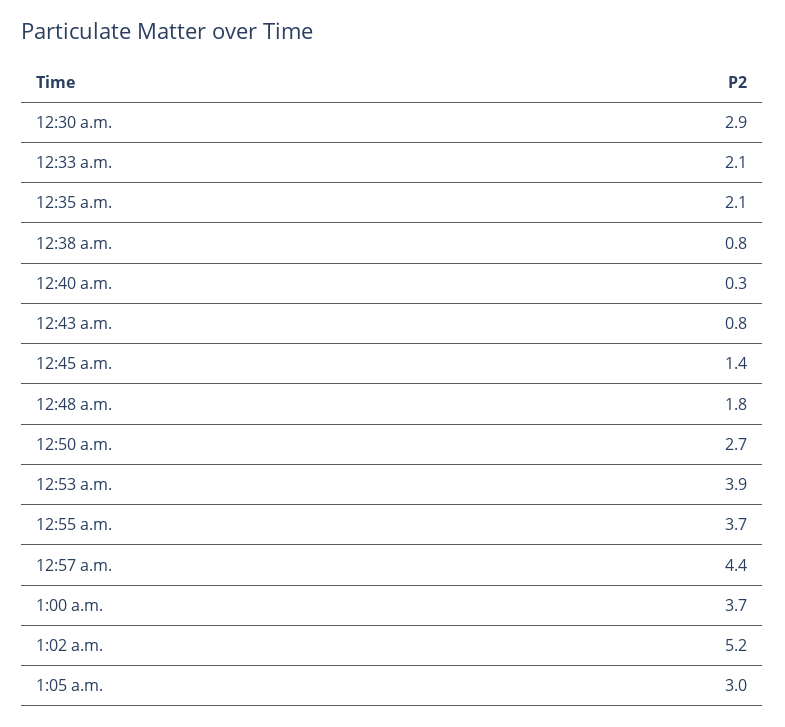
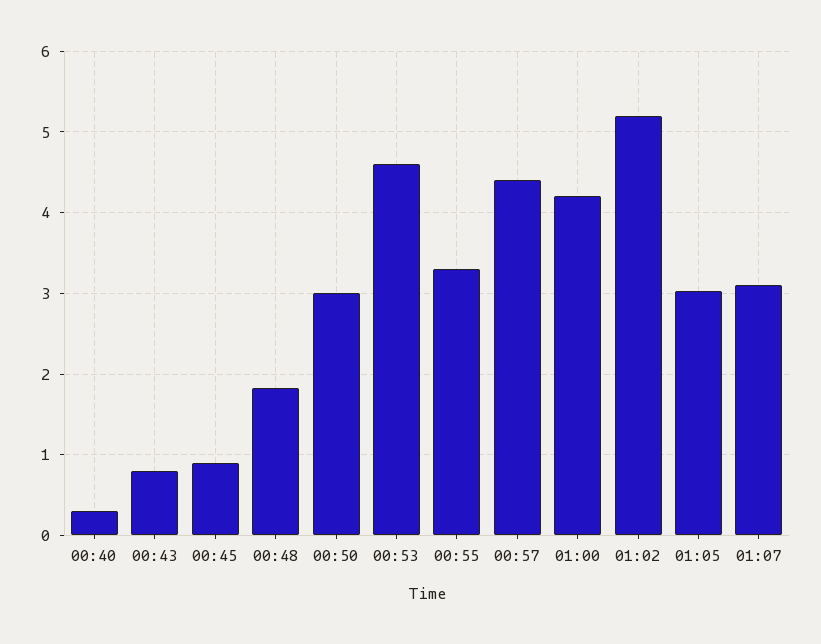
12:30 a.m.: 2.9 -> none
12:33 a.m.: 2.1 -> none
12:35 a.m.: 2.1 -> none
12:38 a.m.: 0.8 -> none
12:45 a.m.: 1.4 -> 0.9
12:50 a.m.: 2.7 -> 3
12:53 a.m.: 3.9 -> 4.6
12:55 a.m.: 3.7 -> 3.3
1:00 a.m.: 3.7 -> 4.2
01:07: none -> 3.1

